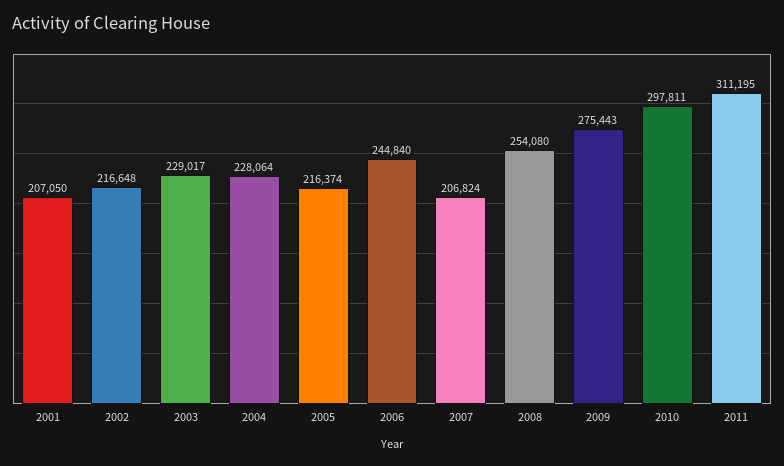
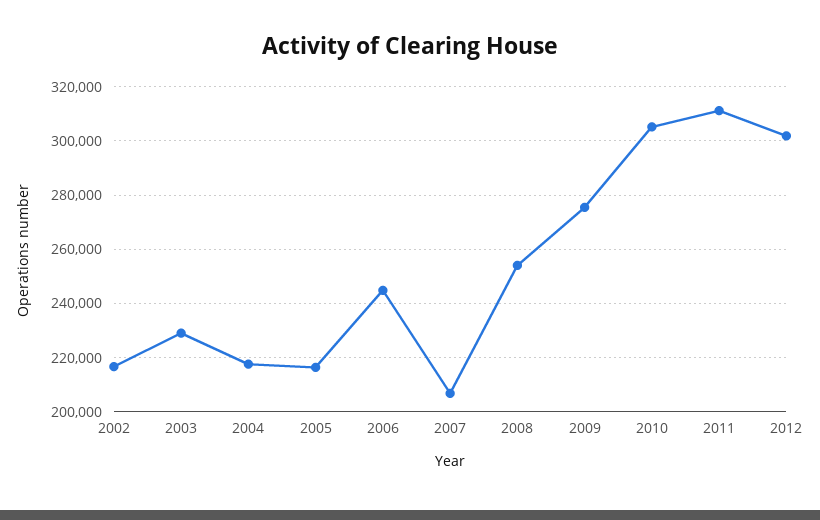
2001: 207050 -> none
2004: 228064 -> 217500
2010: 297811 -> 305000
2012: none -> 302500

